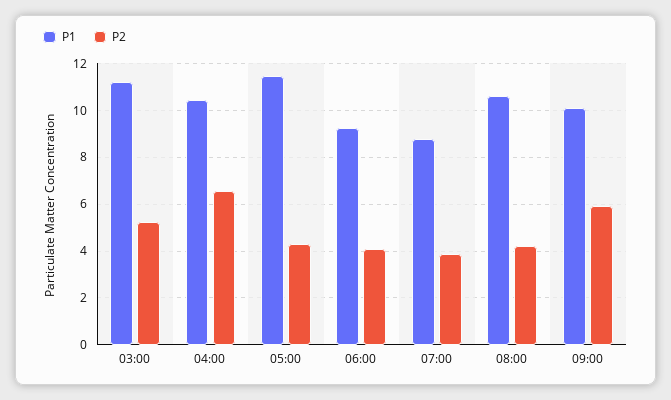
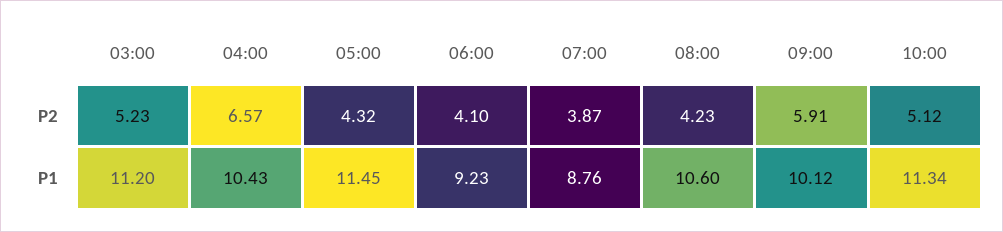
P2, 10:00: none -> 5.12
P1, 10:00: none -> 11.34

